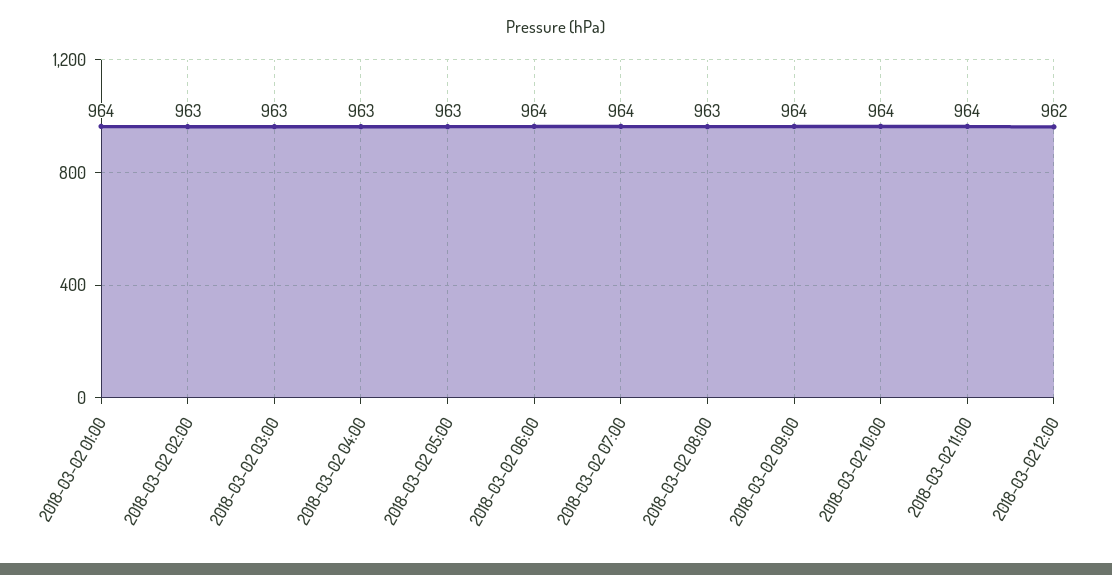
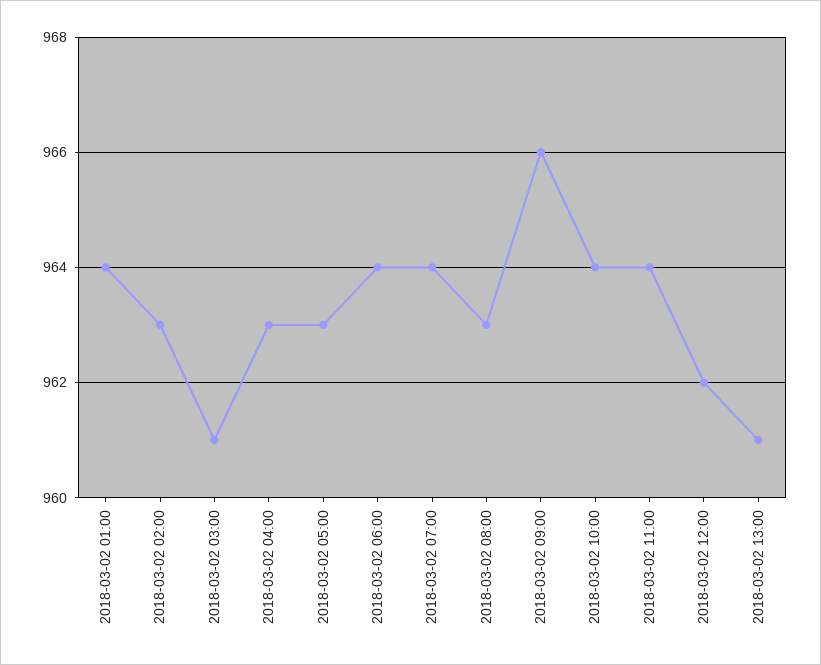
2018-03-02 03:00: 963 -> 961
2018-03-02 09:00: 964 -> 966
2018-03-02 13:00: none -> 961

